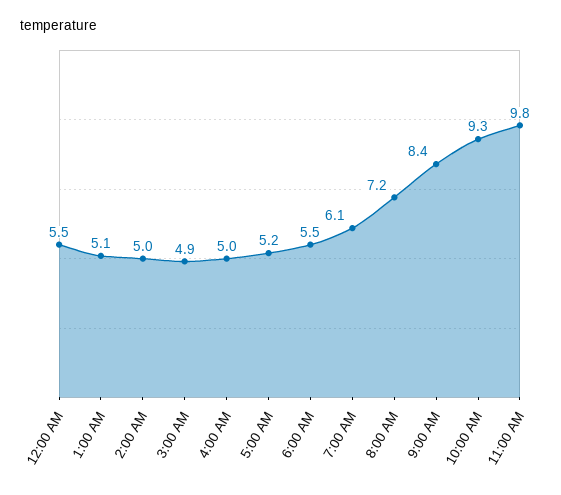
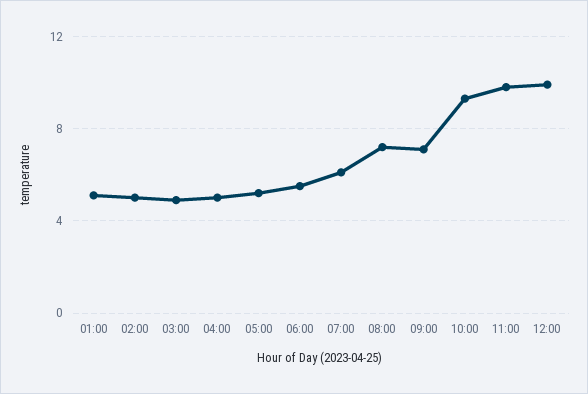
12:00 AM: 5.5 -> none
9:00 AM: 8.4 -> 7
12:00: none -> 10

